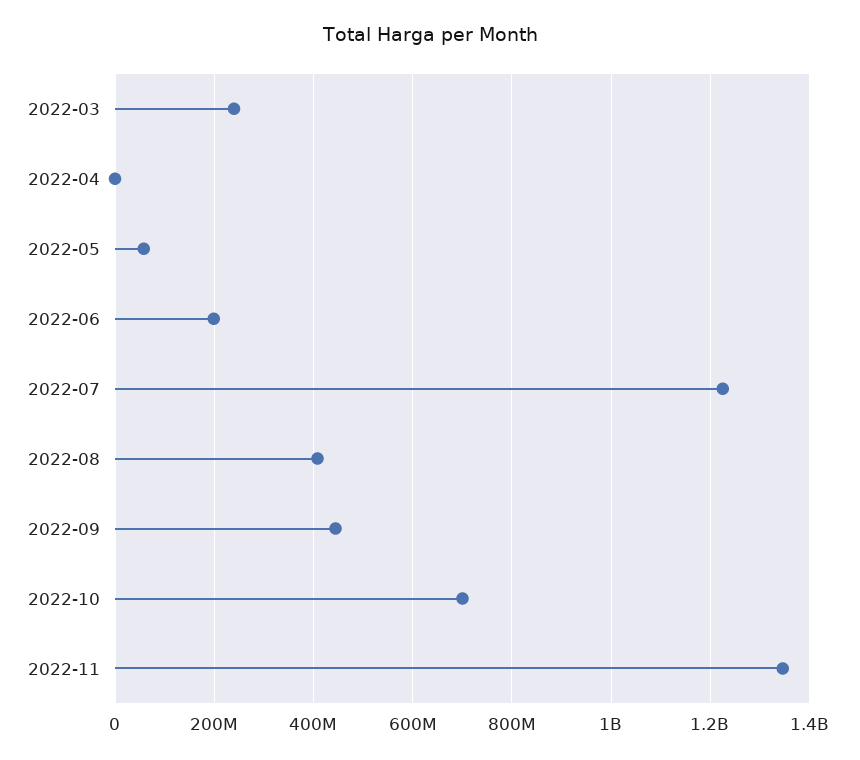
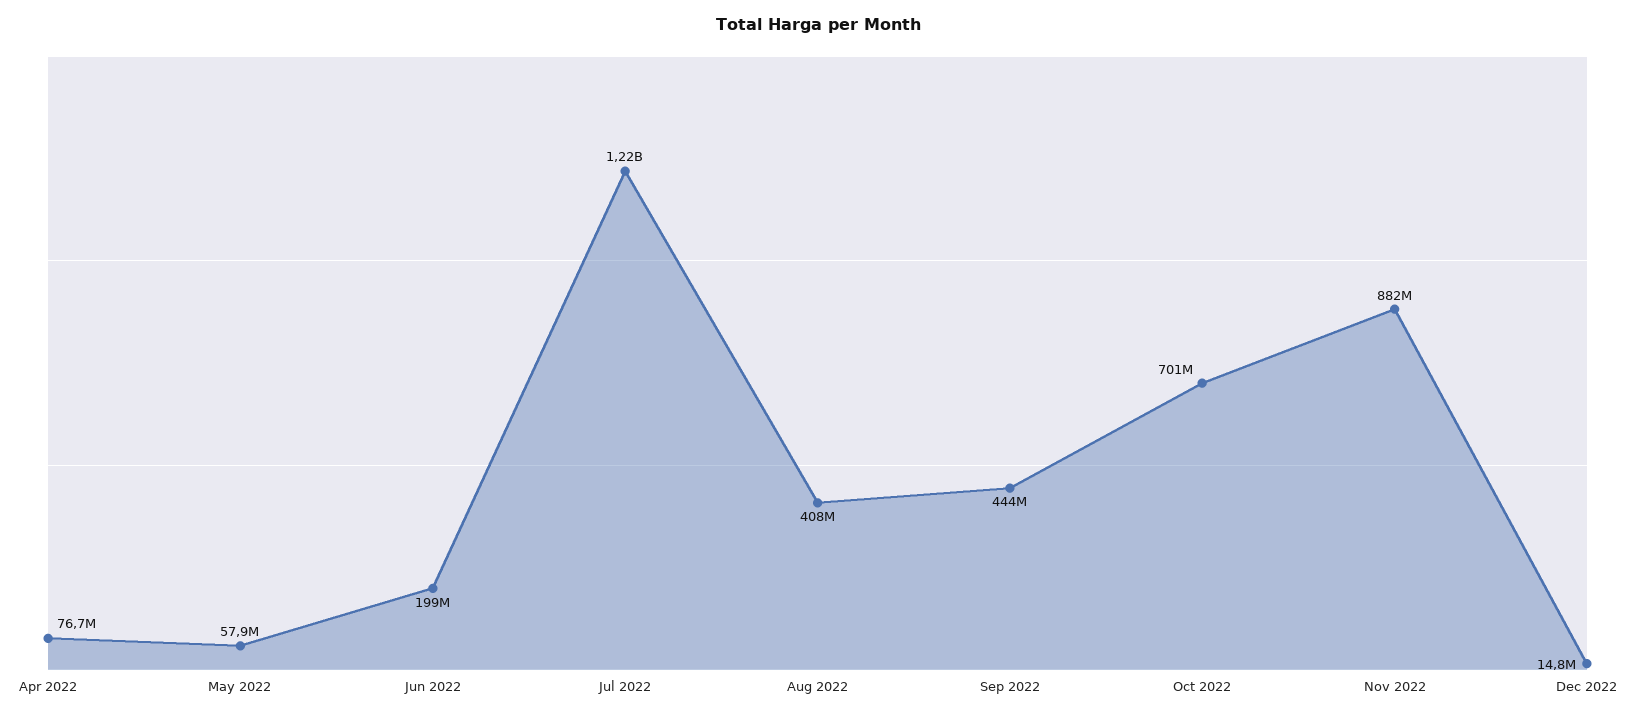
2022-03: 240000000 -> none
2022-04: 0 -> 76700000
2022-11: 1340000000 -> 882000000
Dec 2022: none -> 14800000

